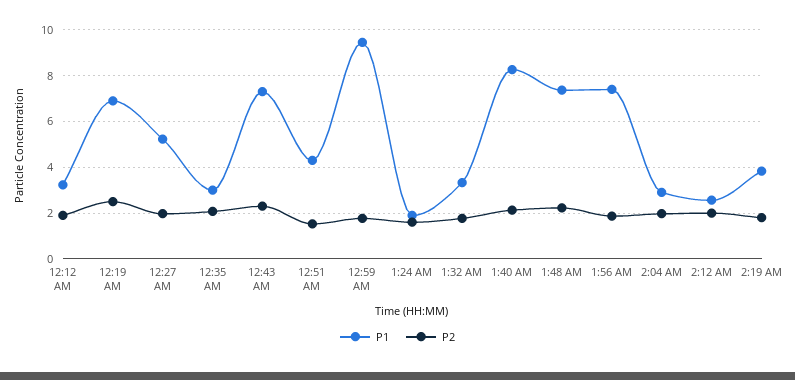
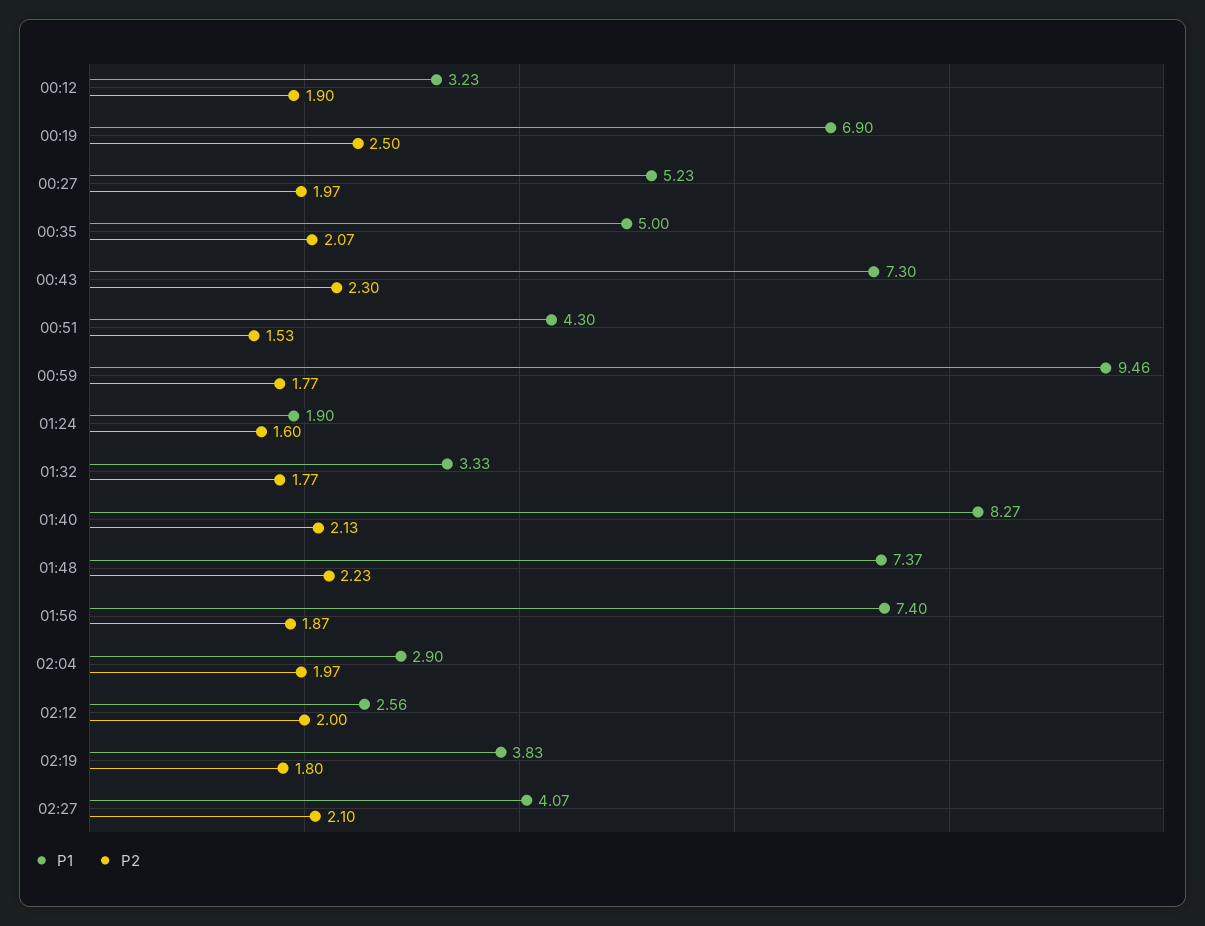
P1, 12:35 AM: 3 -> 5
P1, 02:27: none -> 4.07
P2, 02:27: none -> 2.1

